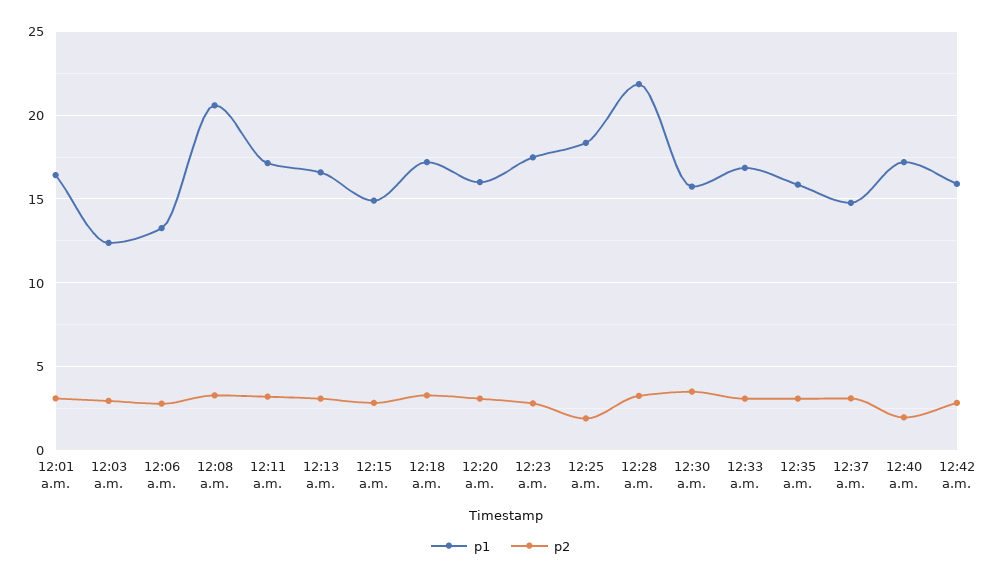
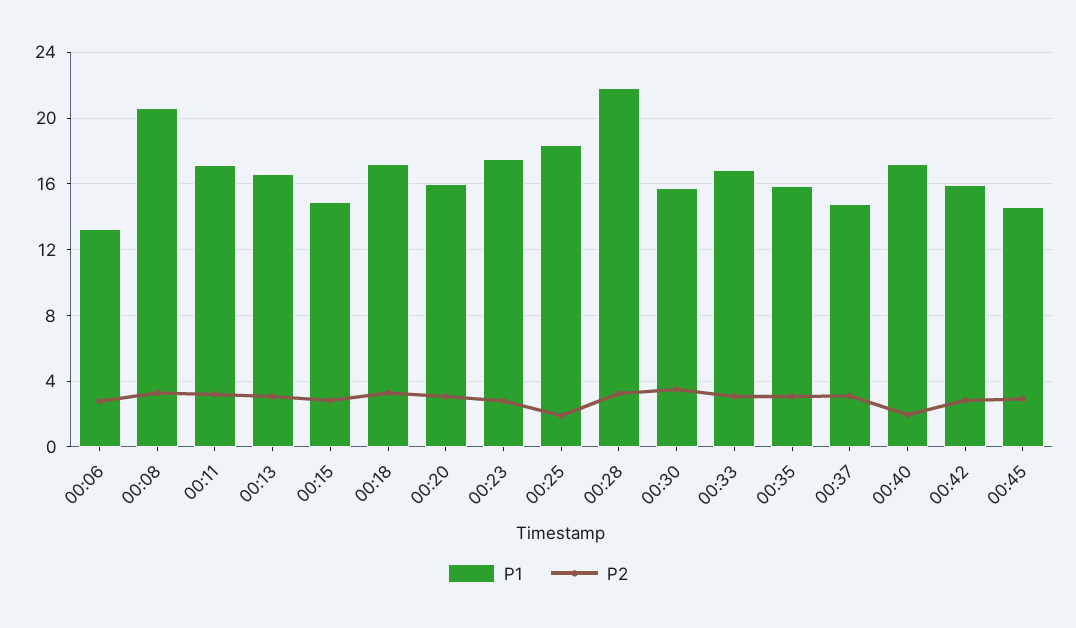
p1, 12:01 a.m.: 16.5 -> none
p2, 12:01 a.m.: 3 -> none
p1, 12:03 a.m.: 12.5 -> none
p2, 12:03 a.m.: 3 -> none
p1, 00:45: none -> 14.5
p2, 00:45: none -> 3

